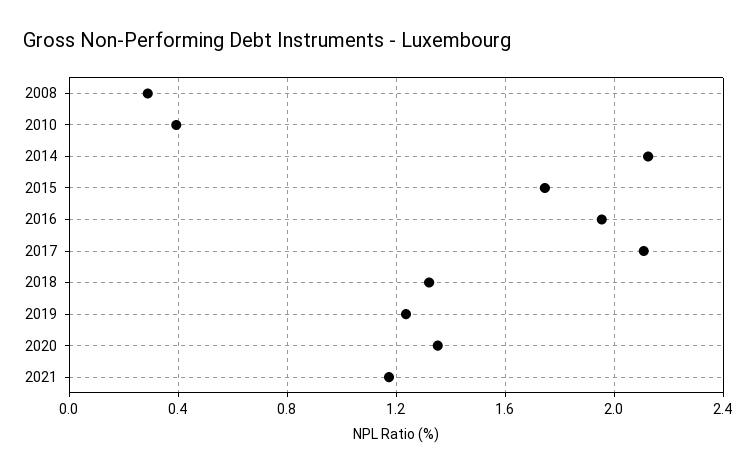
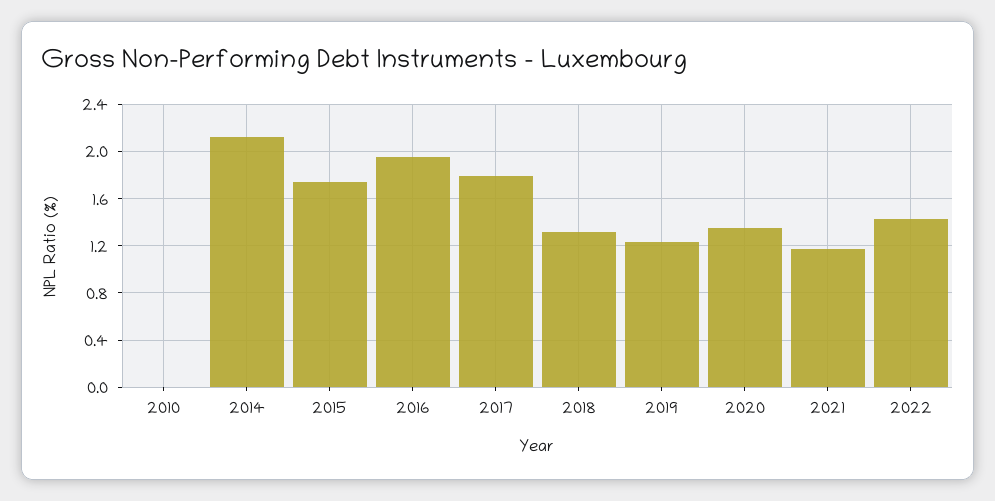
2008: 0.3 -> none
2010: 0.4 -> 0
2017: 2.1 -> 1.8
2022: none -> 1.4

